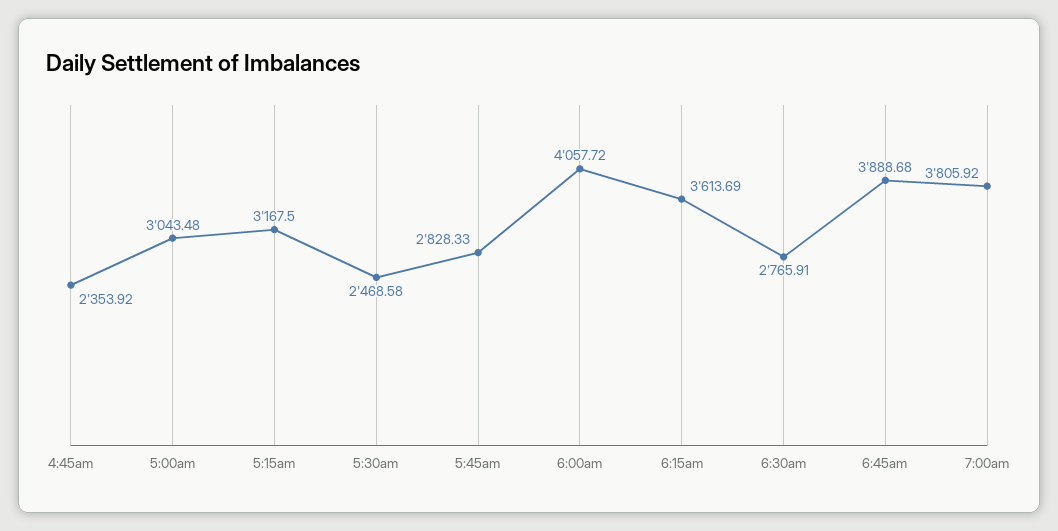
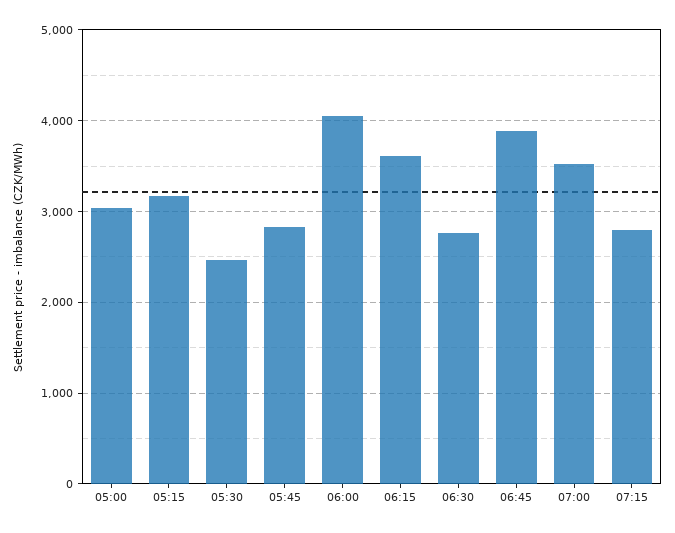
4:45am: 2353.92 -> none
7:00am: 3805.92 -> 3500
07:15: none -> 2800

